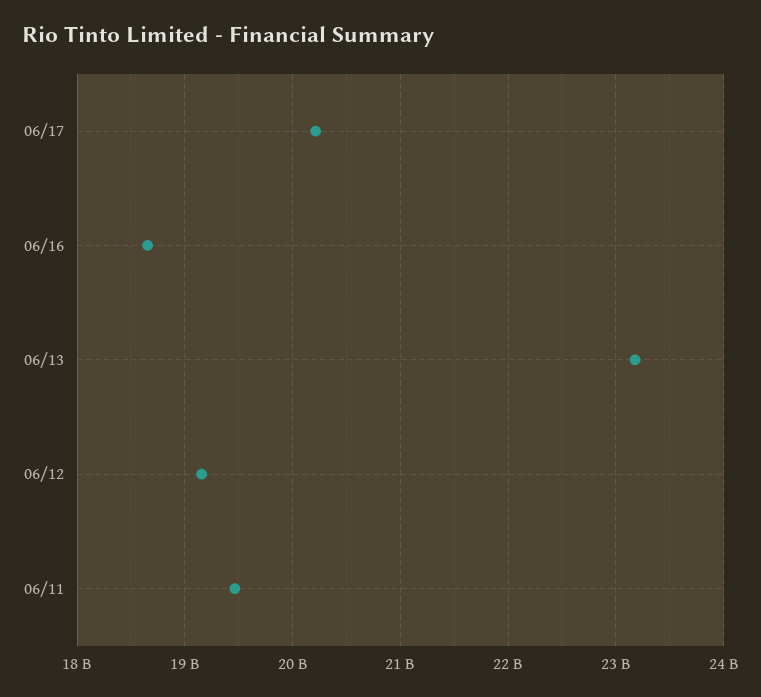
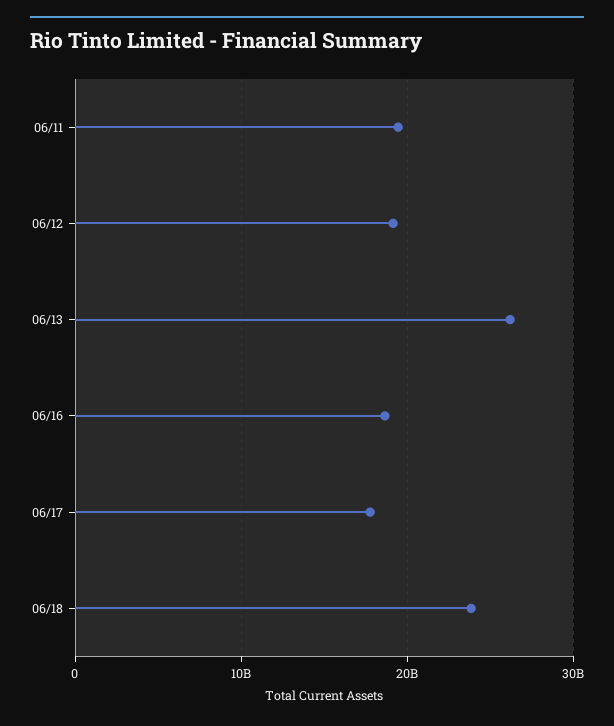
06/17: 20200000000 -> 18000000000
06/13: 23200000000 -> 26000000000
06/18: none -> 24000000000

